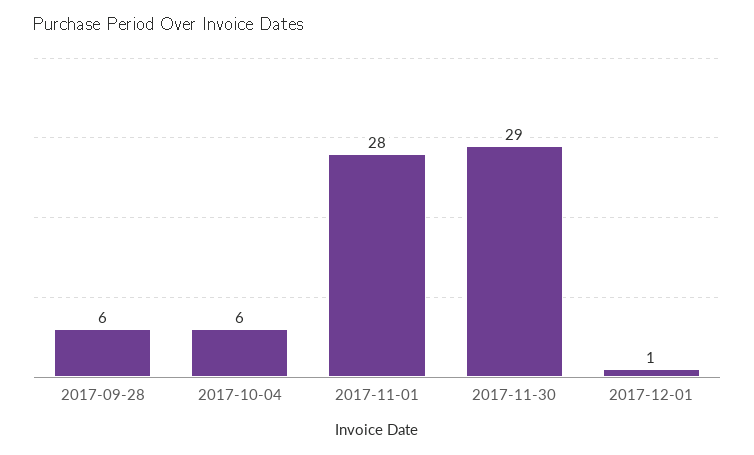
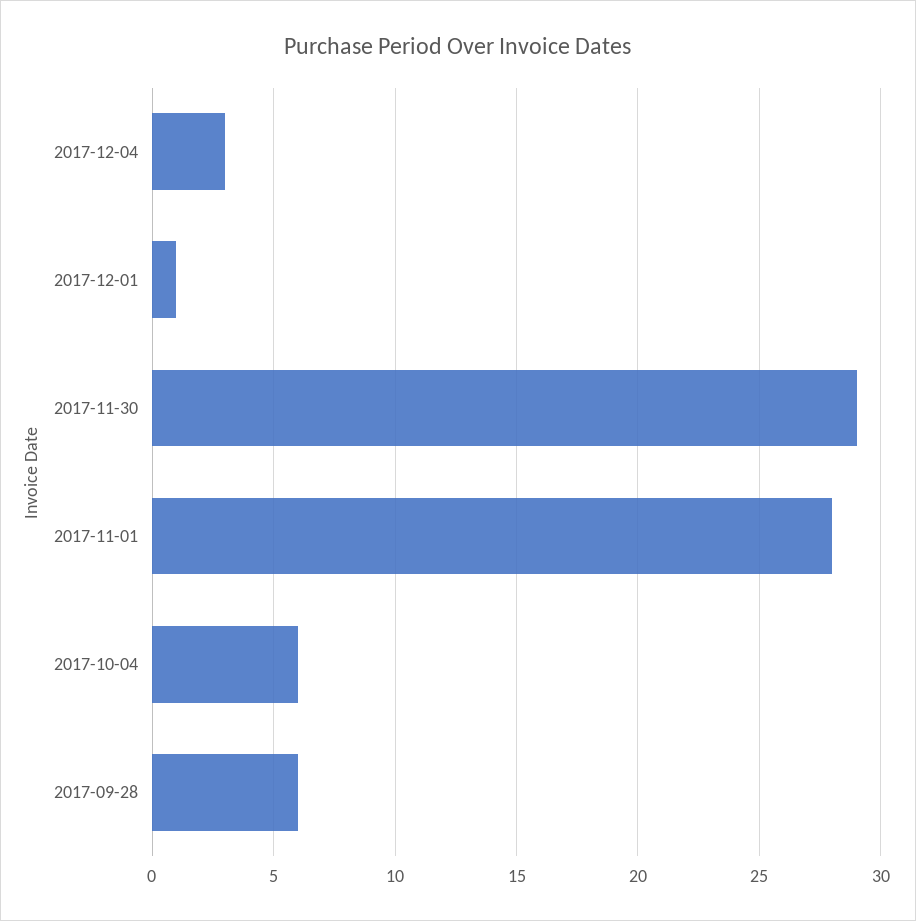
2017-12-04: none -> 3

